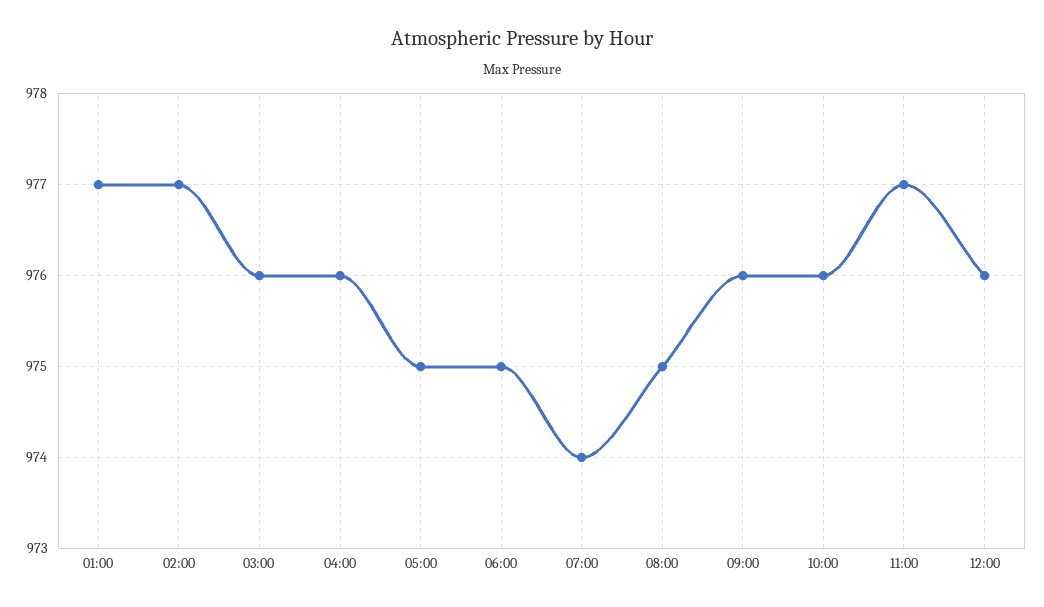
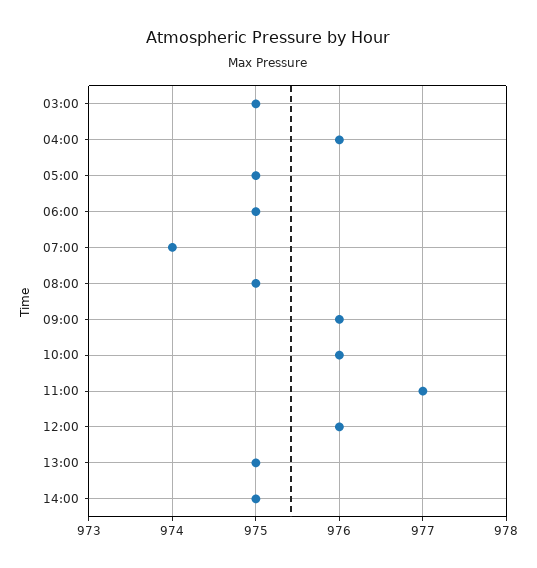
01:00: 977 -> none
02:00: 977 -> none
03:00: 976 -> 975
13:00: none -> 975
14:00: none -> 975

